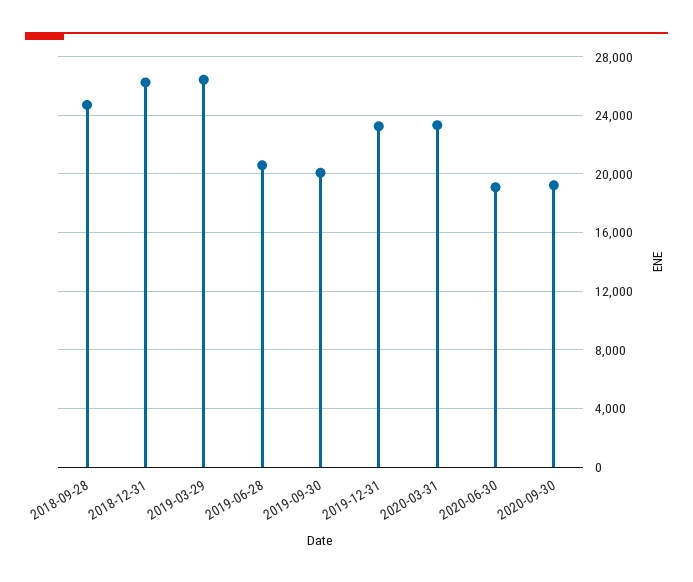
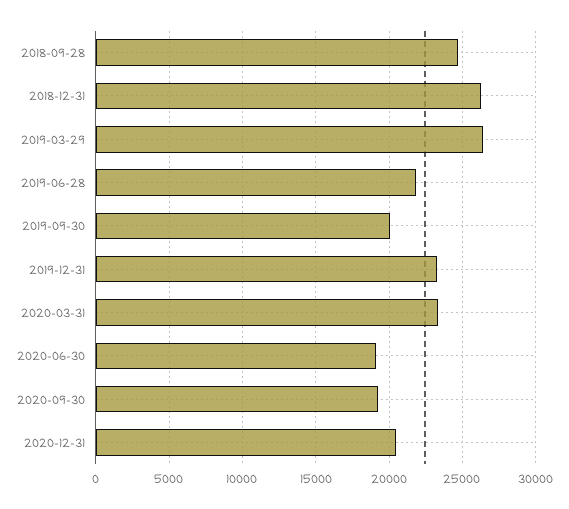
2019-06-28: 20500 -> 22000
2020-12-31: none -> 20500

